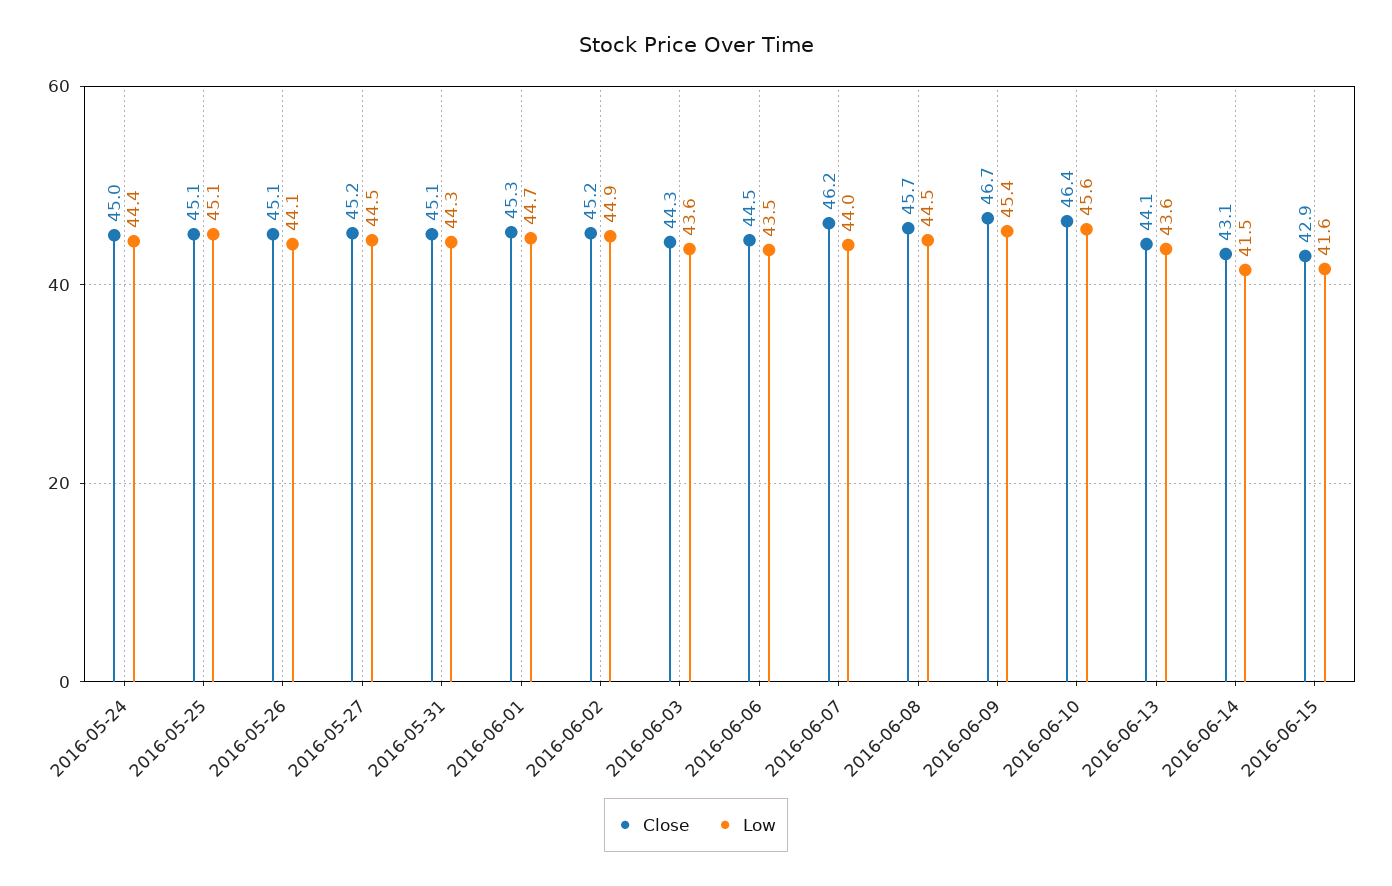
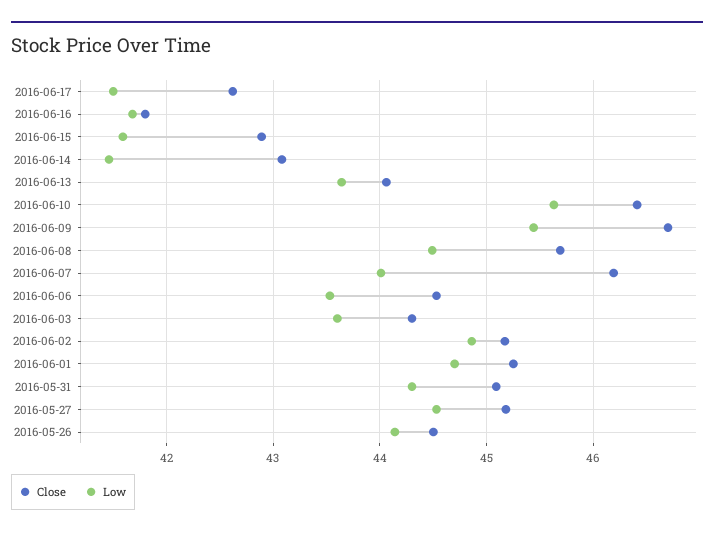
Close, 2016-05-24: 45 -> none
Low, 2016-05-24: 44.4 -> none
Close, 2016-05-25: 45.1 -> none
Low, 2016-05-25: 45.1 -> none
Close, 2016-05-26: 45.1 -> 44.5
Close, 2016-06-17: none -> 42.6
Low, 2016-06-17: none -> 41.5
Close, 2016-06-16: none -> 41.8
Low, 2016-06-16: none -> 41.7

